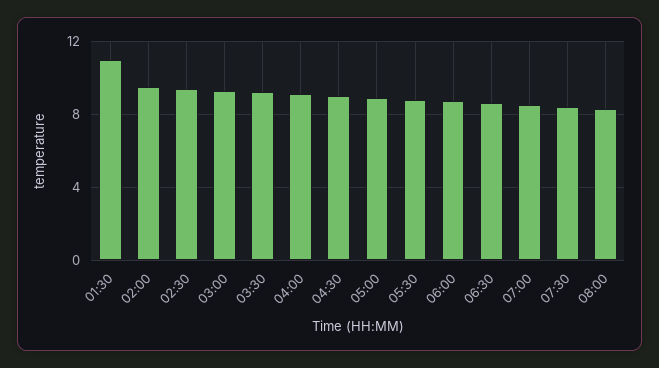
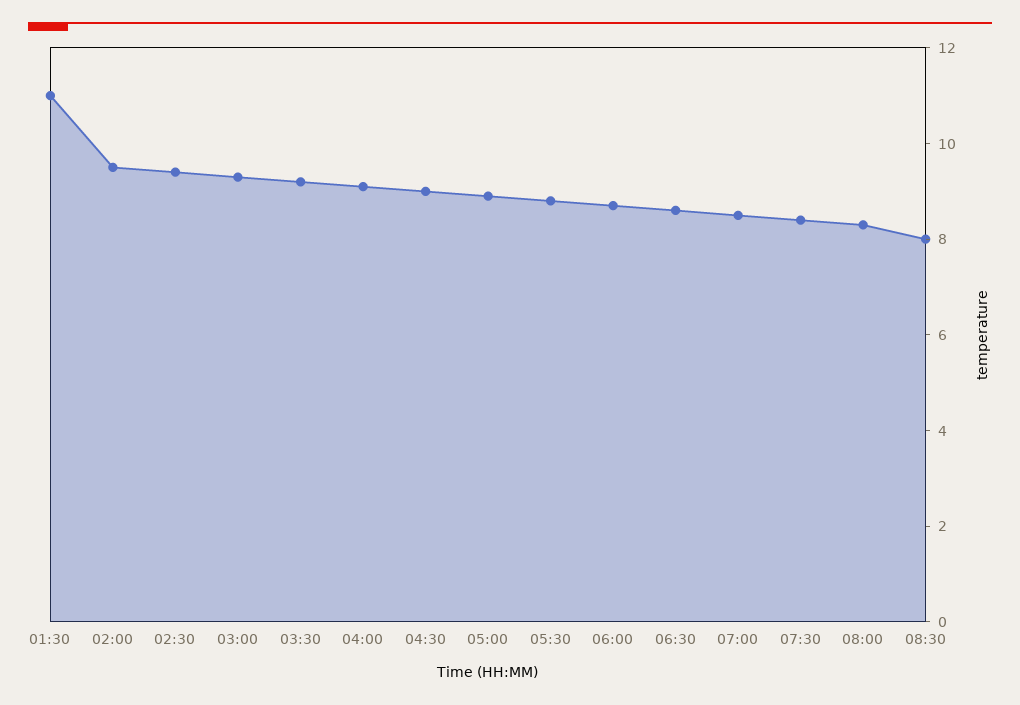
08:30: none -> 8

